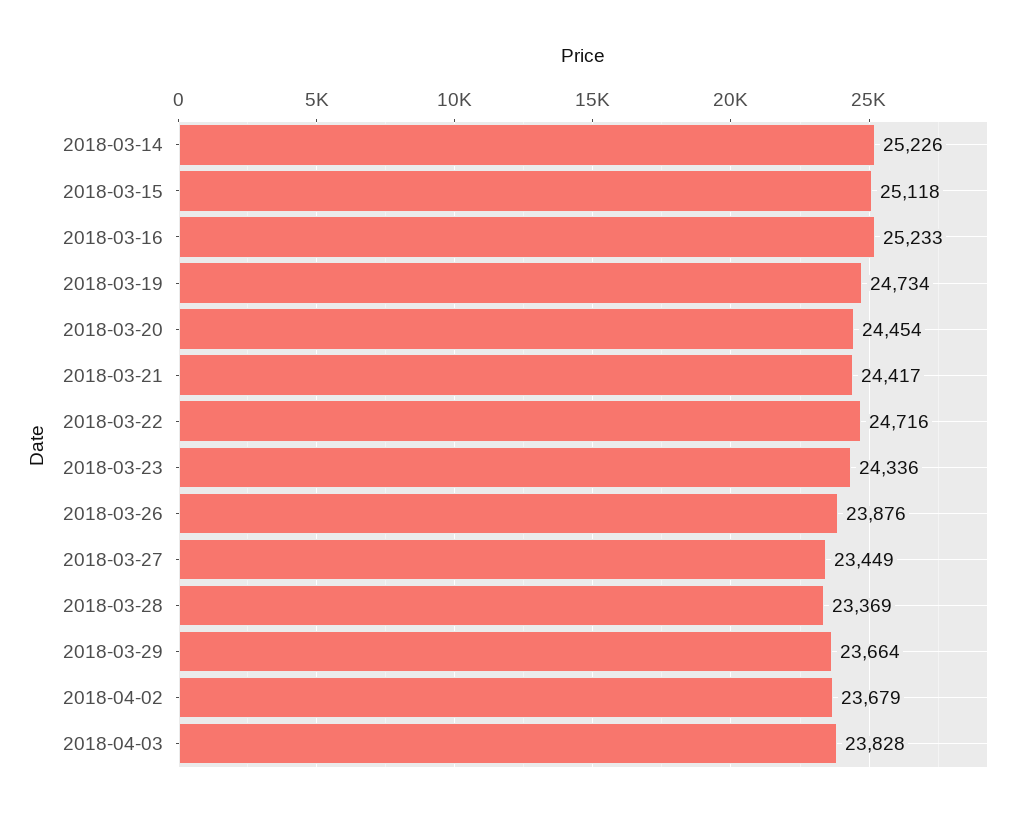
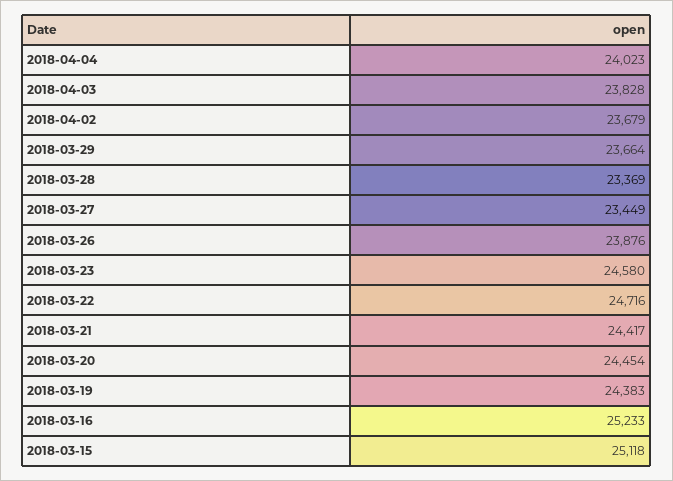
2018-03-14: 25226 -> none
2018-03-19: 24734 -> 24383
2018-03-23: 24336 -> 24580
2018-04-04: none -> 24023

